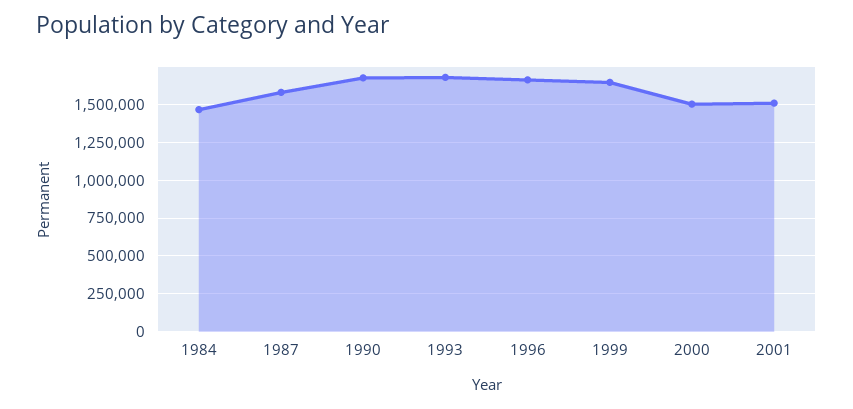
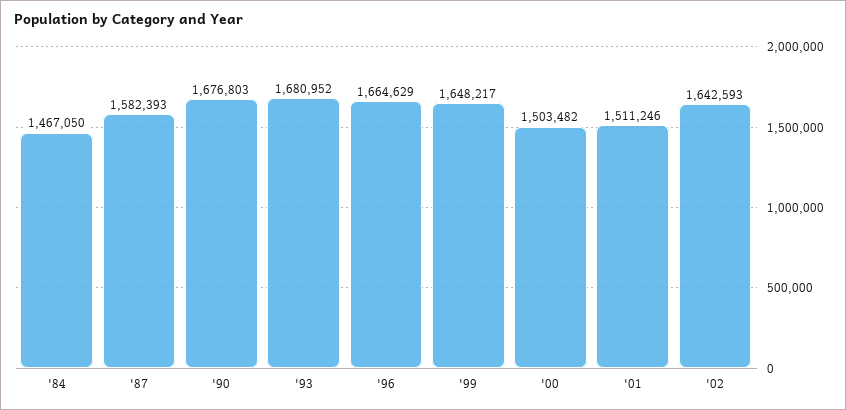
'02: none -> 1642593

